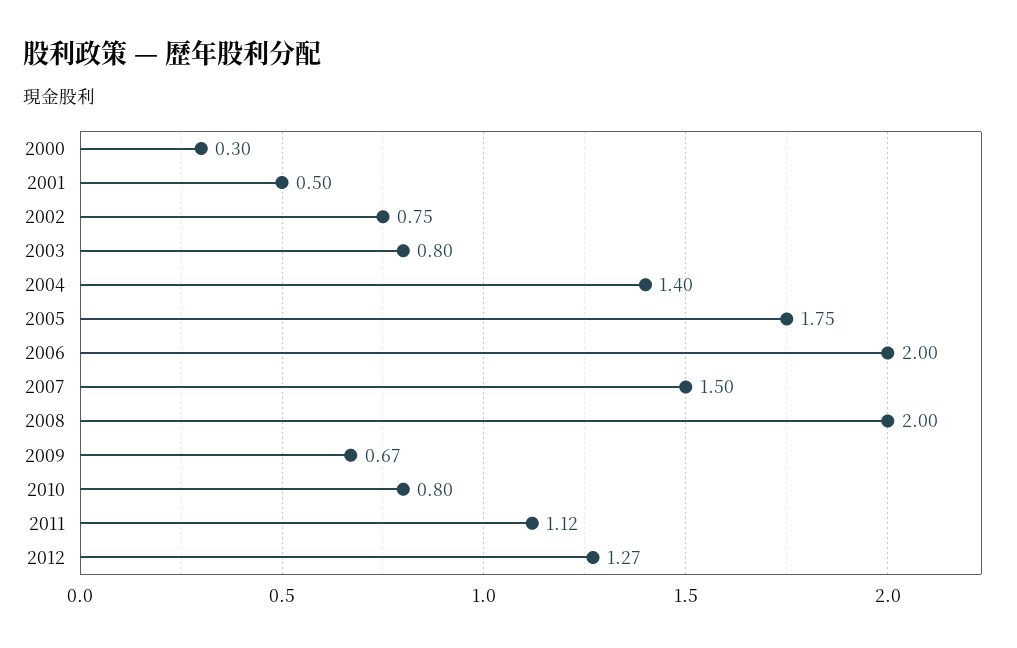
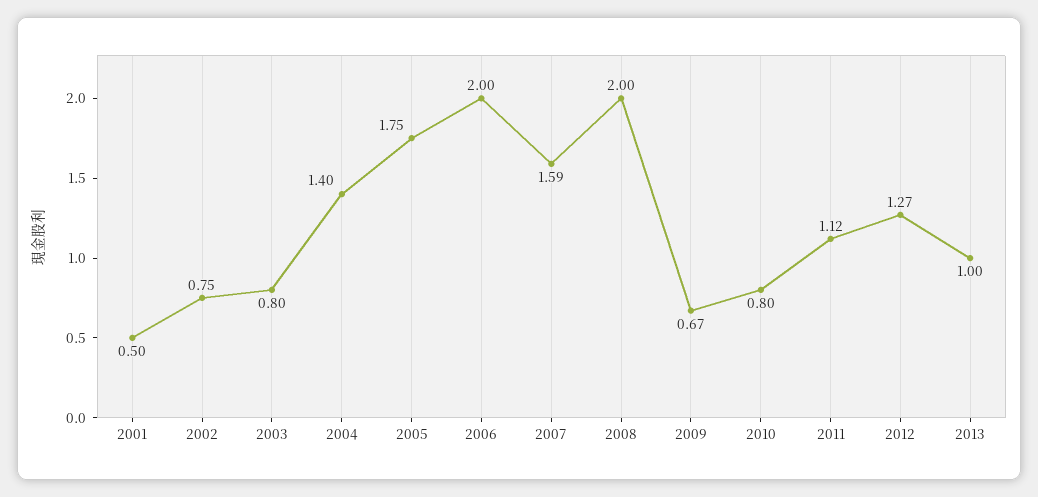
2000: 0.3 -> none
2007: 1.5 -> 1.59
2013: none -> 1

